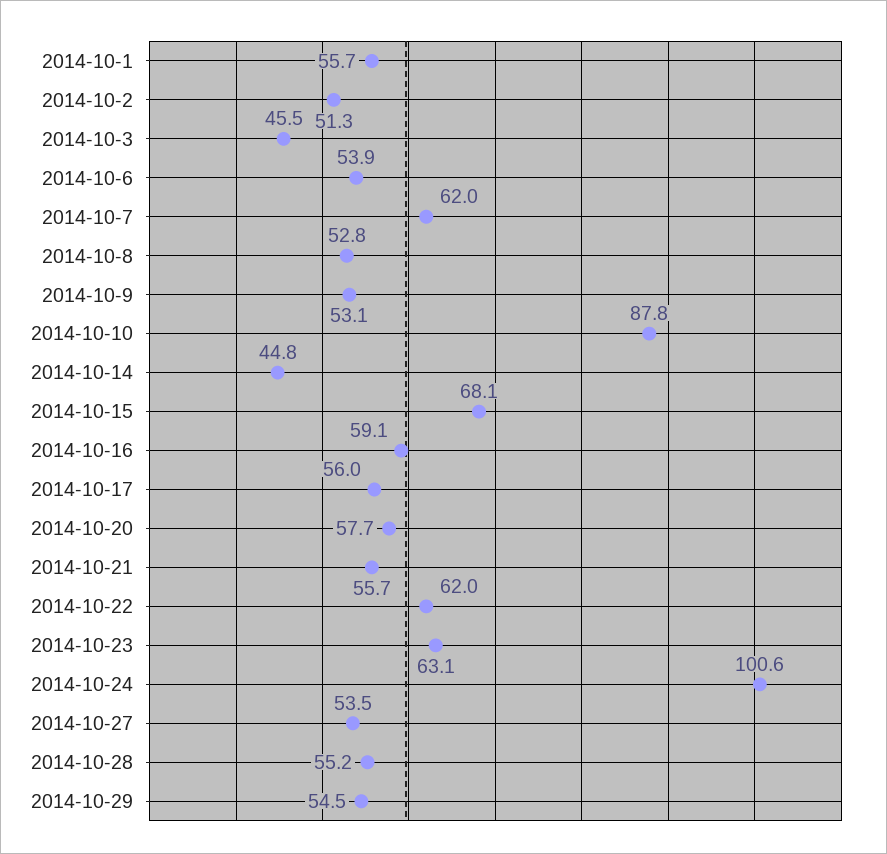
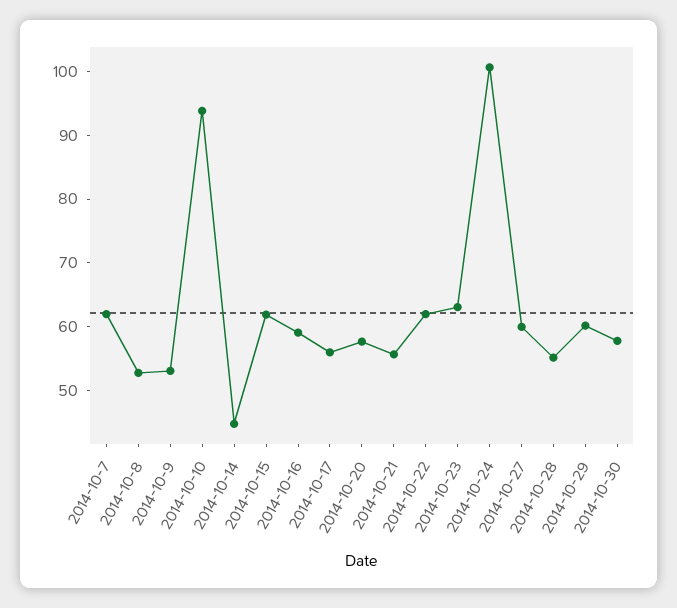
2014-10-1: 55.7 -> none
2014-10-2: 51.3 -> none
2014-10-3: 45.5 -> none
2014-10-6: 53.9 -> none
2014-10-10: 87.8 -> 94
2014-10-15: 68.1 -> 62
2014-10-27: 53.5 -> 60
2014-10-29: 54.5 -> 60
2014-10-30: none -> 58

